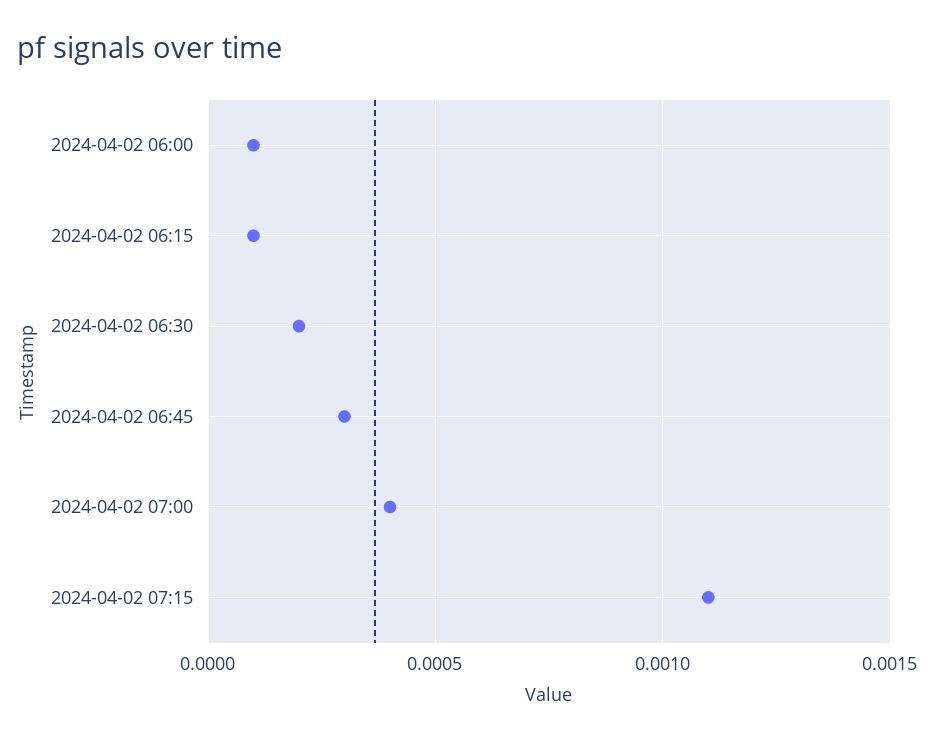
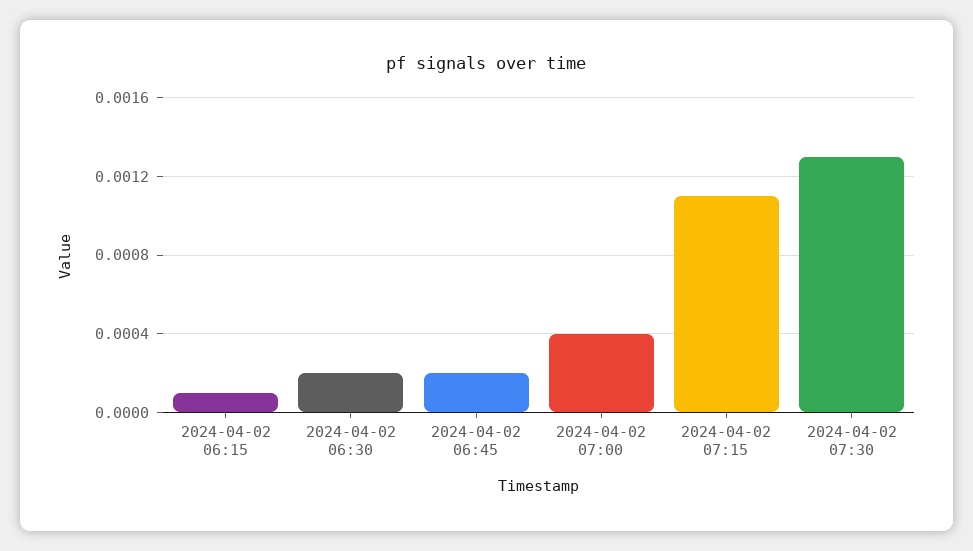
2024-04-02 06:00: 0.0001 -> none
2024-04-02 06:45: 0.0003 -> 0.0002
2024-04-02 07:30: none -> 0.0013

